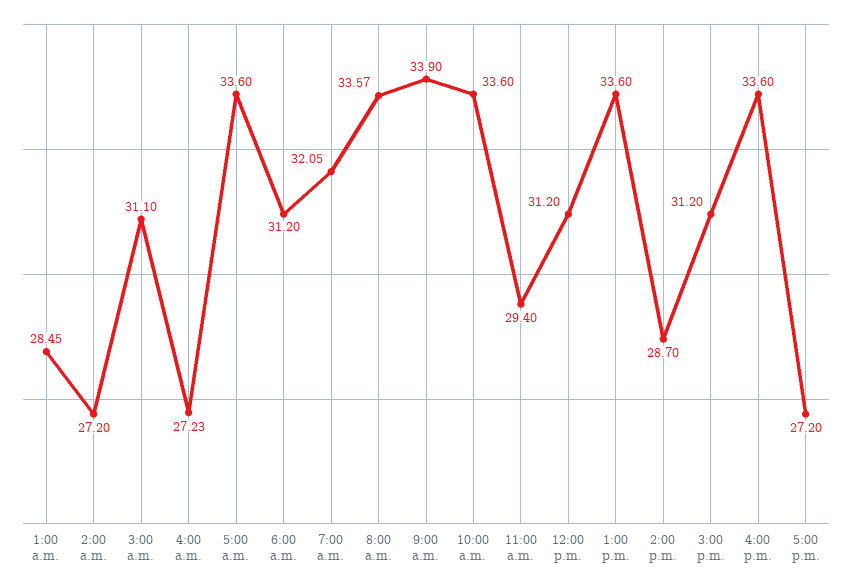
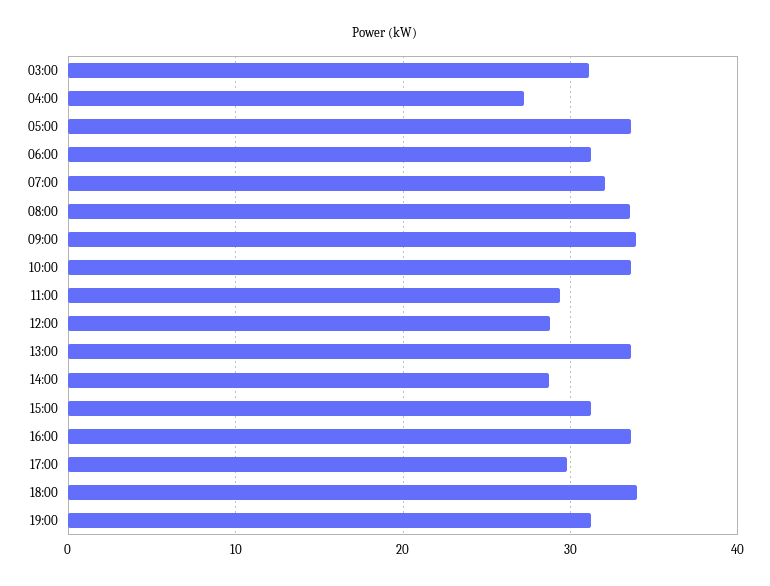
1:00 a.m.: 28.45 -> none
2:00 a.m.: 27.2 -> none
12:00 p.m.: 31.2 -> 29
5:00 p.m.: 27.2 -> 30
18:00: none -> 34
19:00: none -> 31

